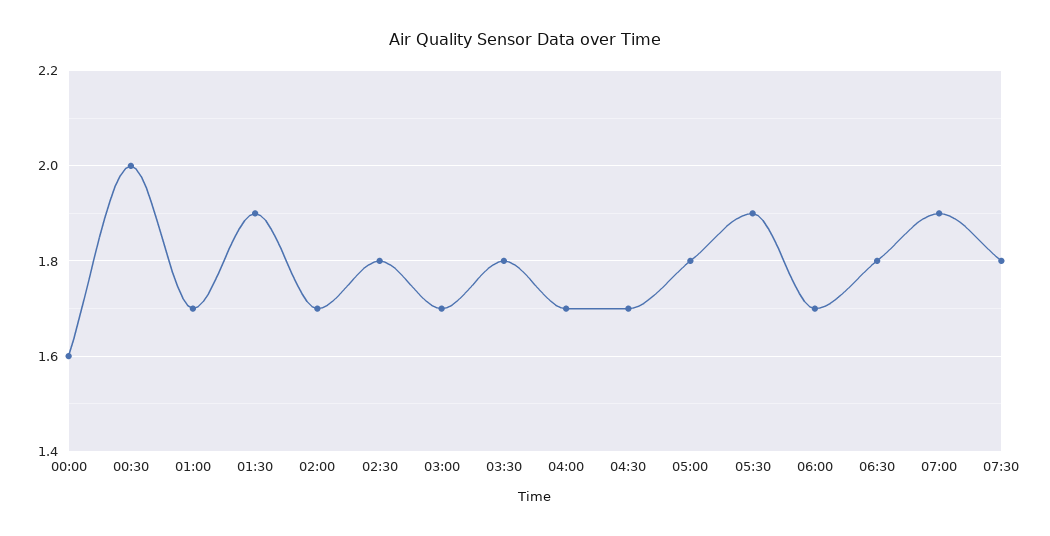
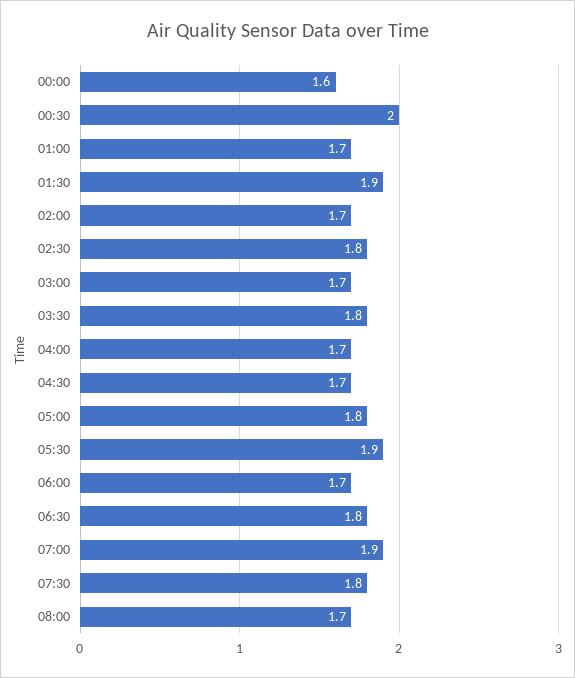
08:00: none -> 1.7

